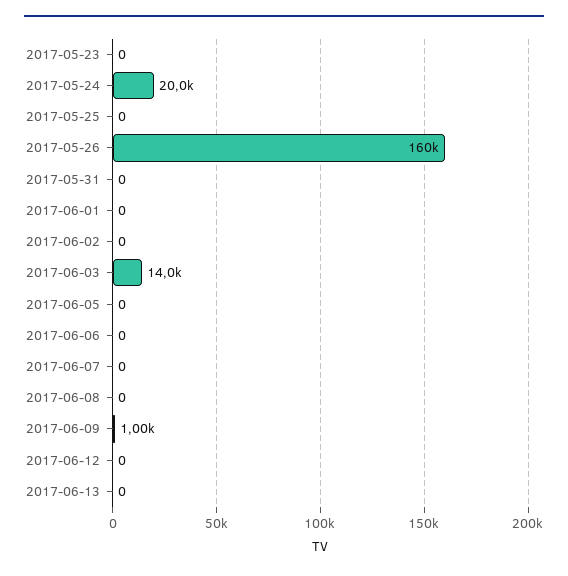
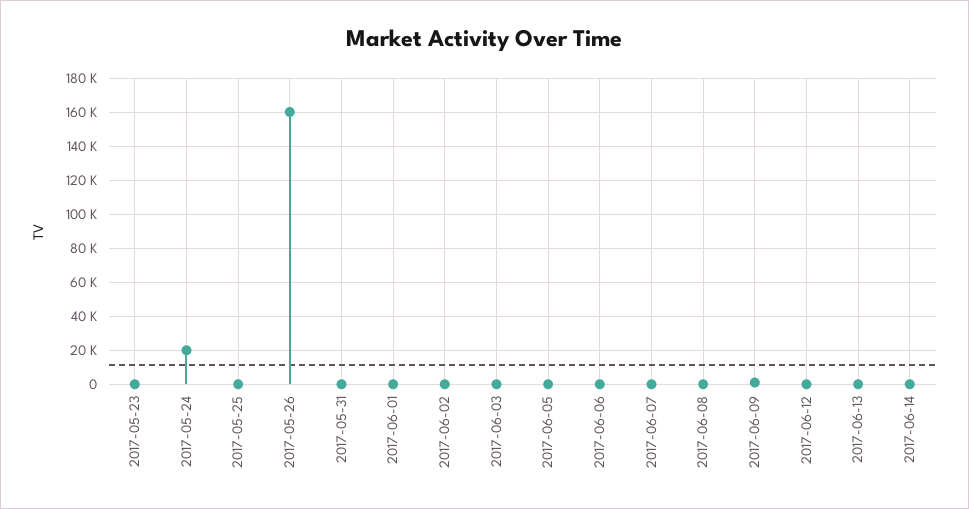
2017-06-03: 14000 -> 0
2017-06-14: none -> 0

